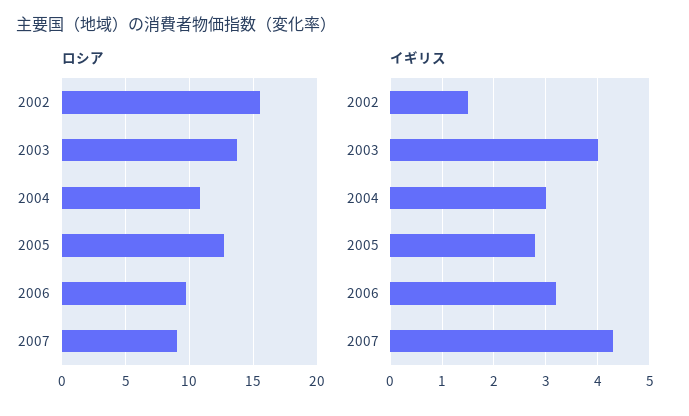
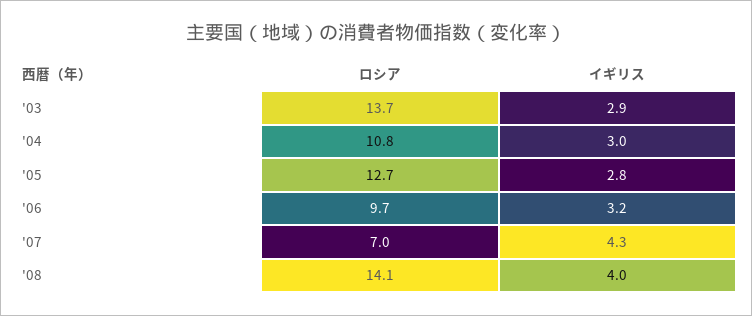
ロシア, 2002: 15.5 -> none
ロシア, 2007: 9 -> 7
イギリス, 2002: 1.5 -> none
イギリス, 2003: 4 -> 2.9
ロシア, '08: none -> 14.1
イギリス, '08: none -> 4

